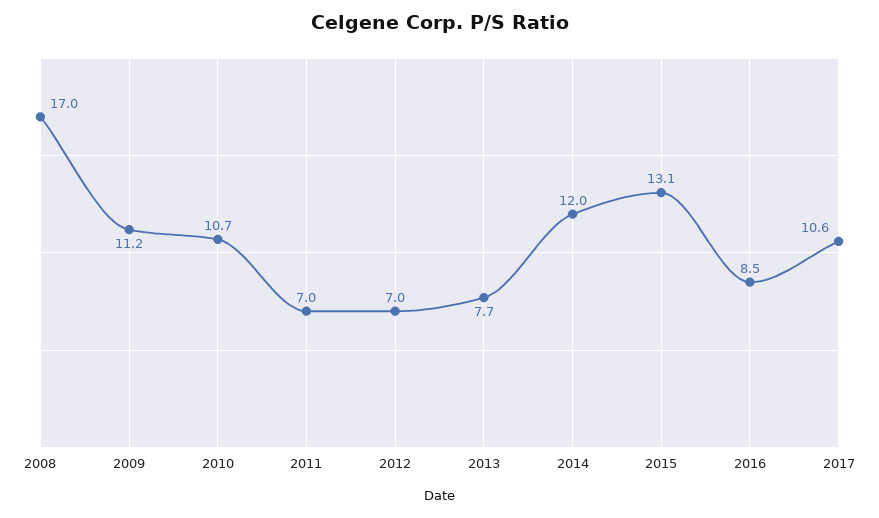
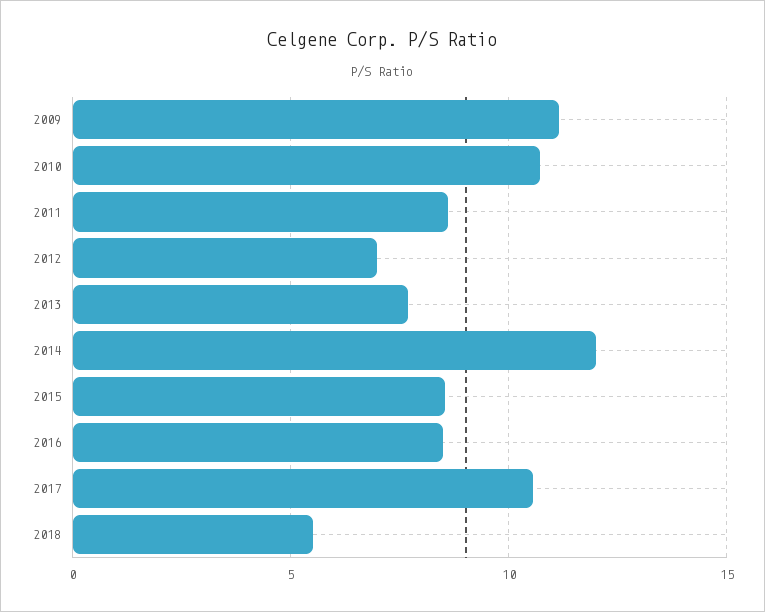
2008: 17 -> none
2011: 7 -> 8.5
2015: 13.1 -> 8.5
2018: none -> 5.5

